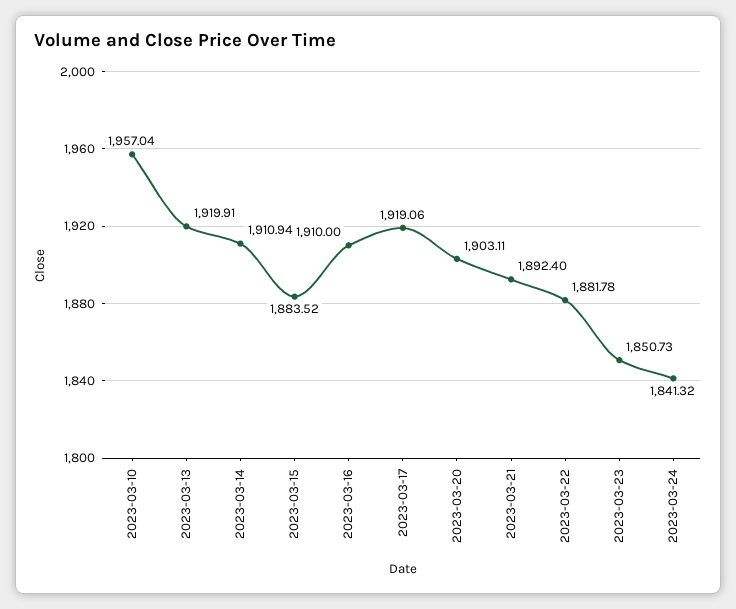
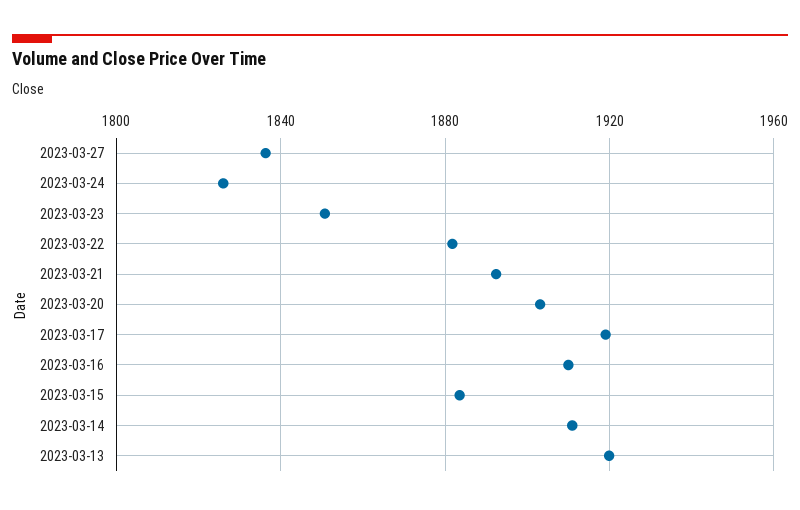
2023-03-10: 1957.04 -> none
2023-03-24: 1841.32 -> 1825
2023-03-27: none -> 1835

